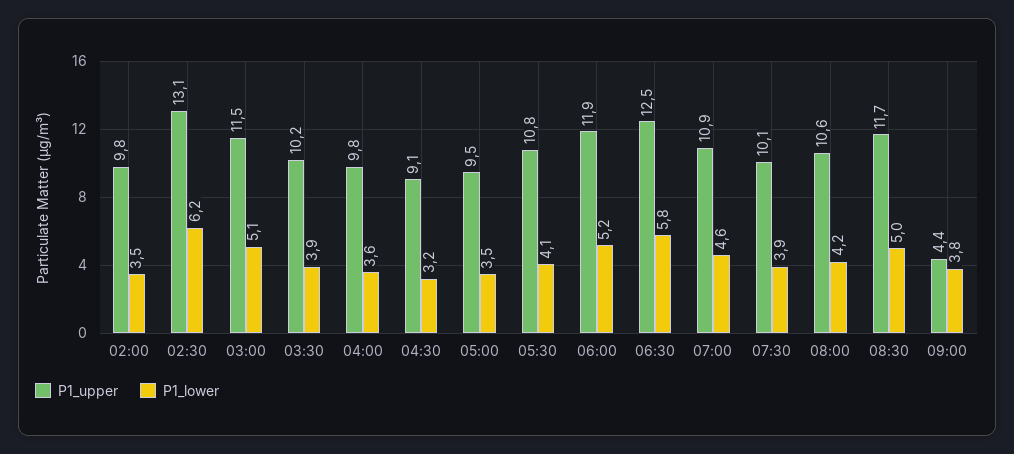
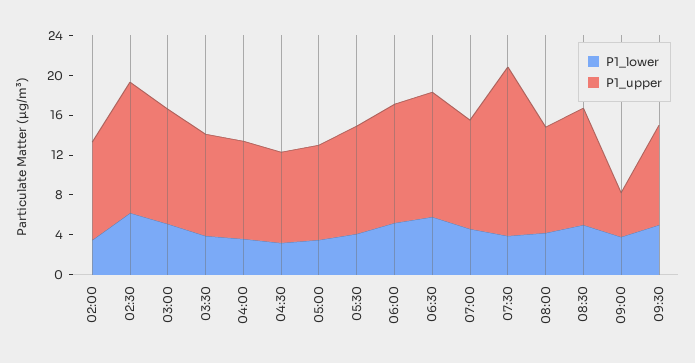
P1_upper, 07:30: 10.1 -> 17
P1_lower, 09:30: none -> 5
P1_upper, 09:30: none -> 10

